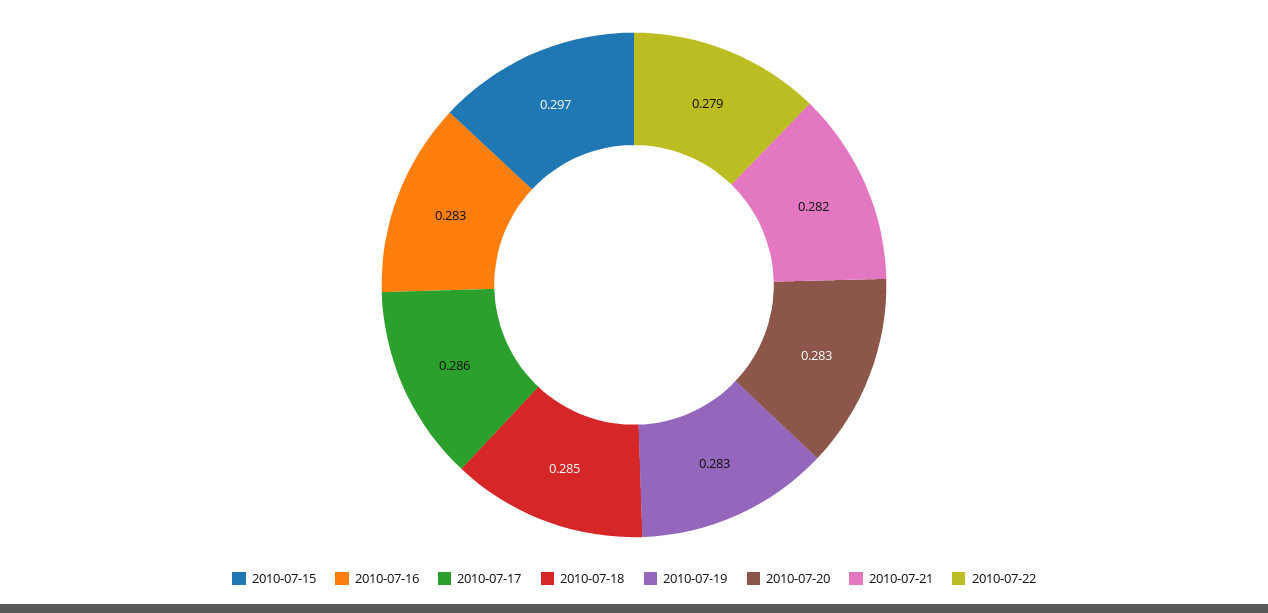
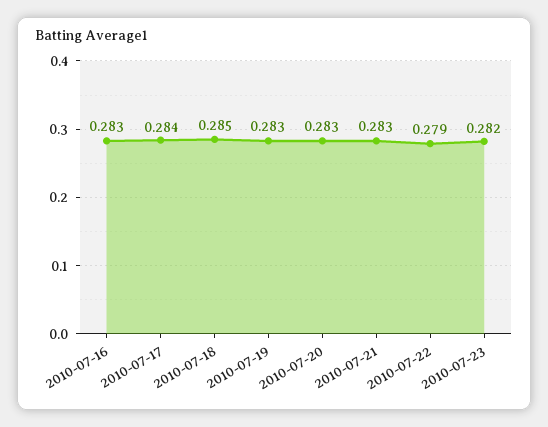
2010-07-15: 0.297 -> none
2010-07-17: 0.286 -> 0.284
2010-07-21: 0.282 -> 0.283
2010-07-23: none -> 0.282

